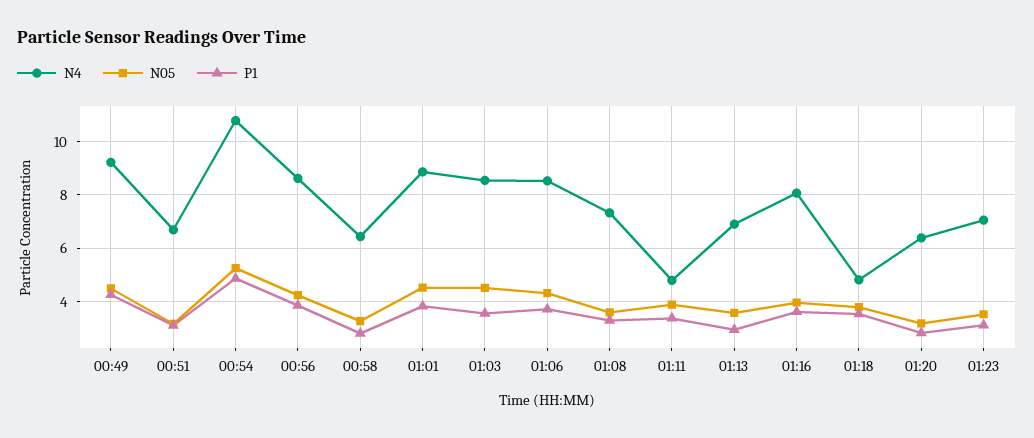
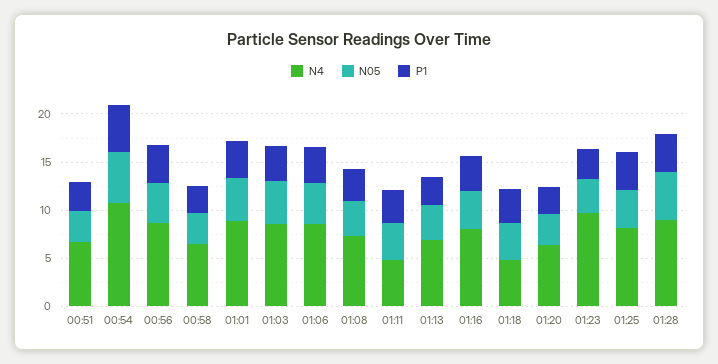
N4, 00:49: 9.25 -> none
N05, 00:49: 4.5 -> none
P1, 00:49: 4.25 -> none
N4, 01:23: 7 -> 10
N4, 01:25: none -> 8
N05, 01:25: none -> 4
P1, 01:25: none -> 4
N4, 01:28: none -> 9
N05, 01:28: none -> 5
P1, 01:28: none -> 4

